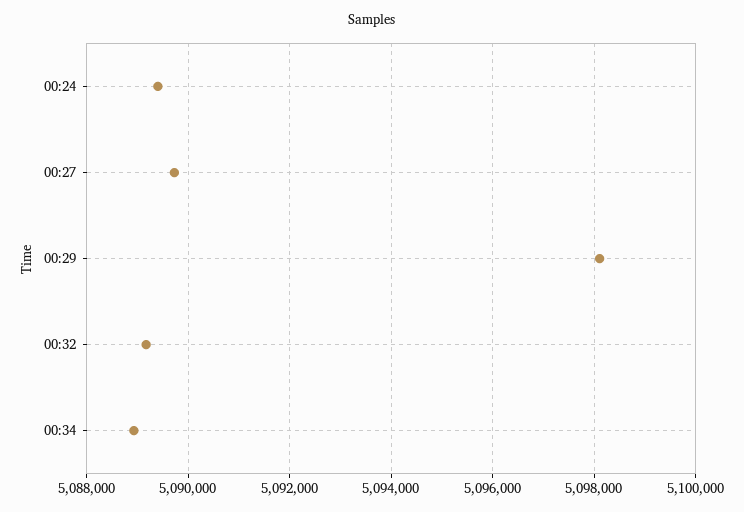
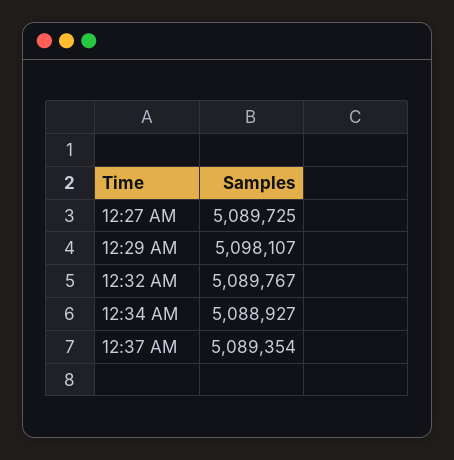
00:24: 5089400 -> none
00:32: 5089200 -> 5089767
12:37 AM: none -> 5089354

